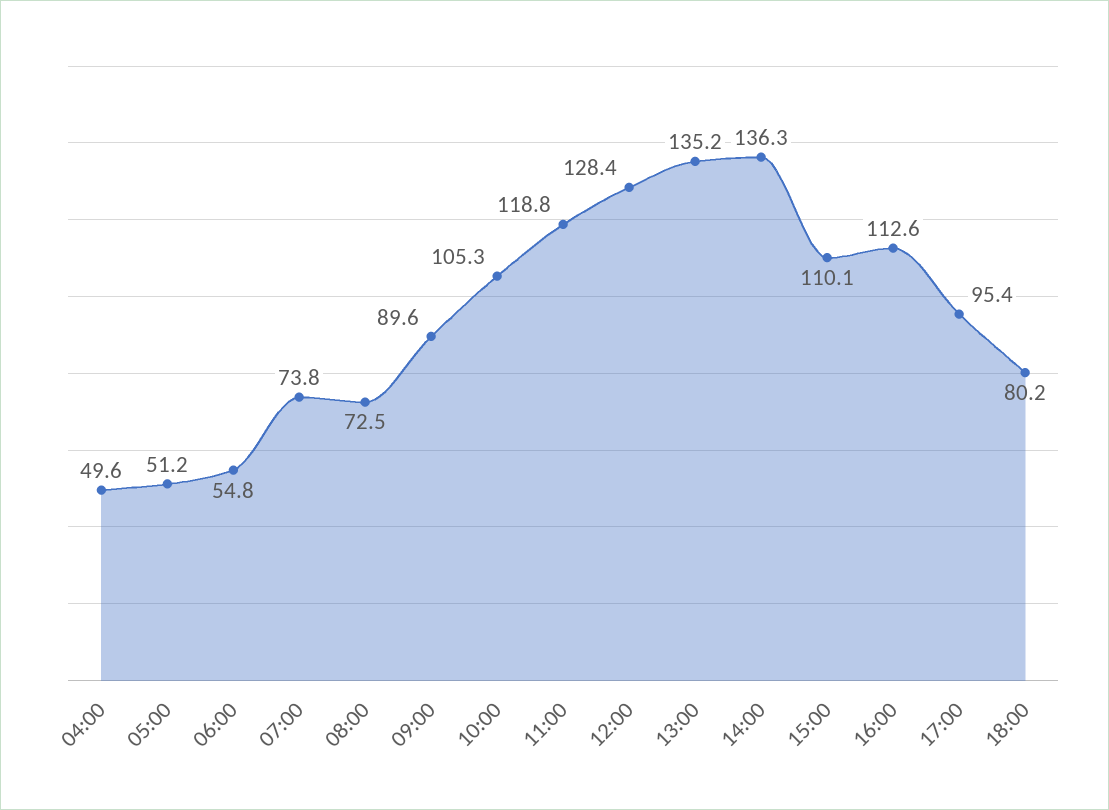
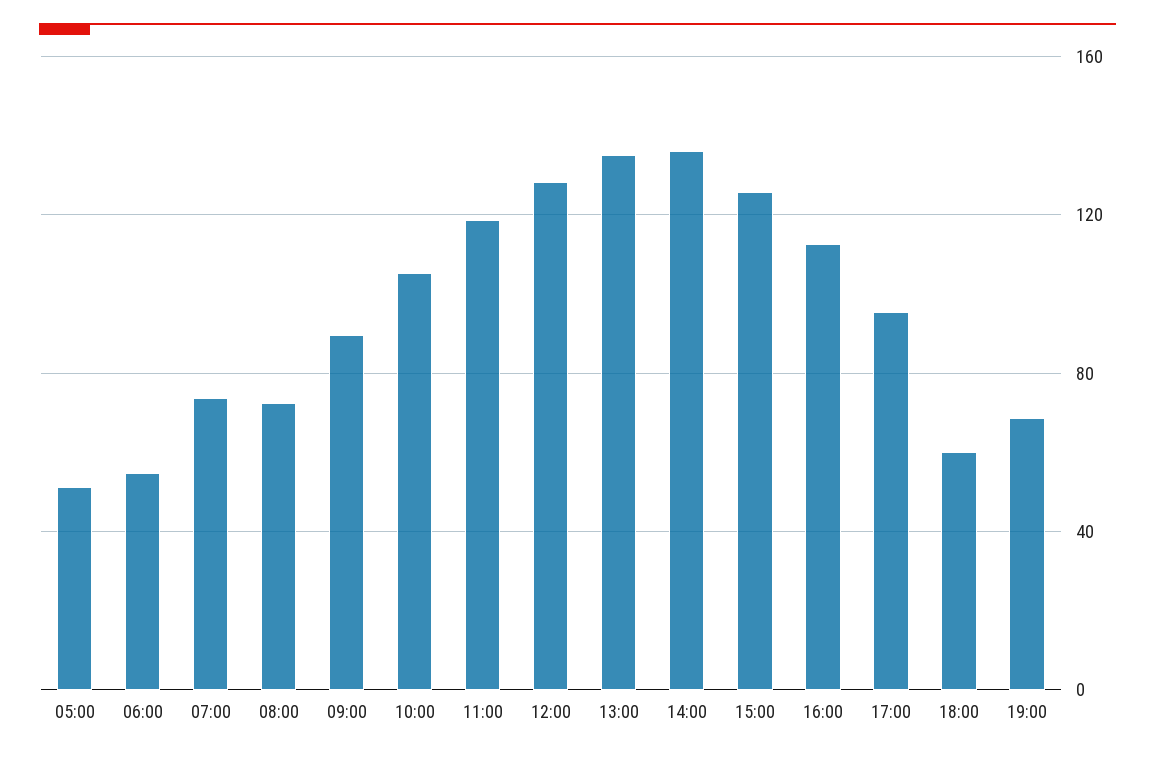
04:00: 49.6 -> none
15:00: 110.1 -> 125
18:00: 80.2 -> 60
19:00: none -> 70

